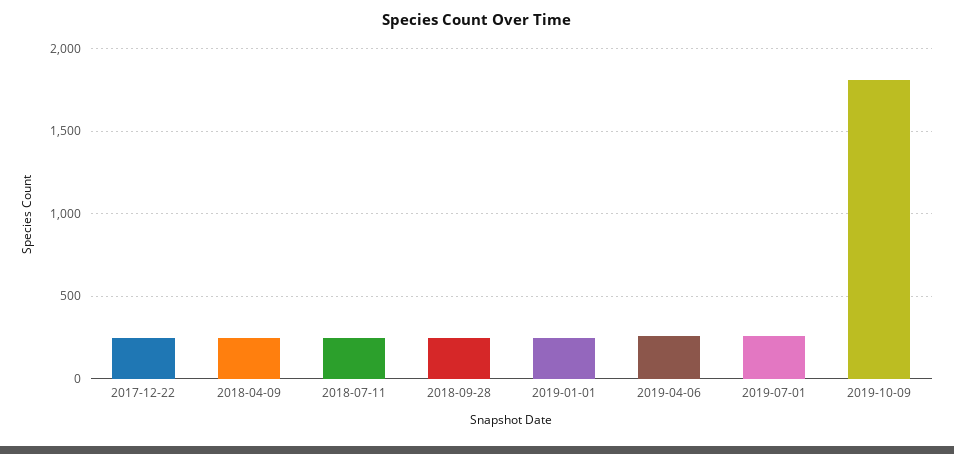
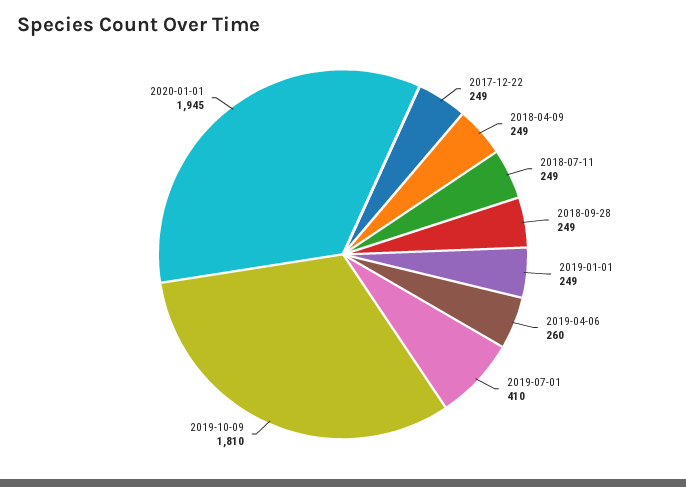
2019-07-01: 250 -> 410
2020-01-01: none -> 1945

